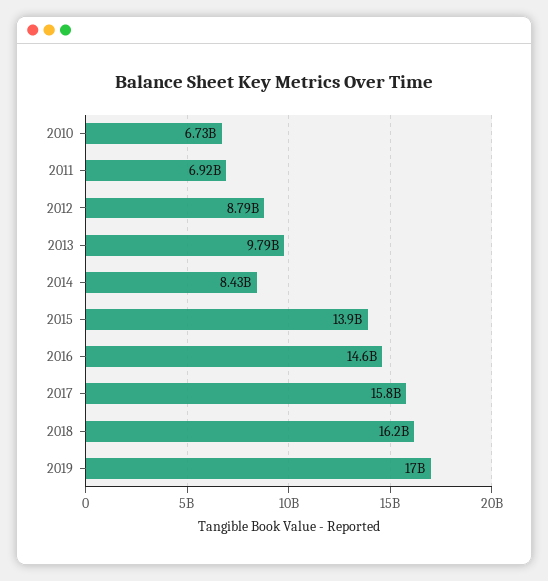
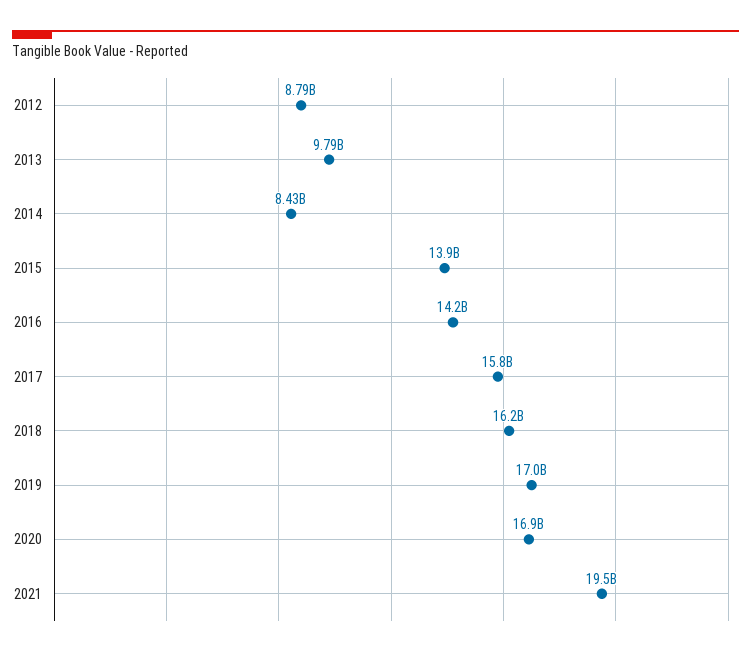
2010: 6730000000 -> none
2011: 6920000000 -> none
2016: 14600000000 -> 14200000000
2020: none -> 16900000000
2021: none -> 19500000000

